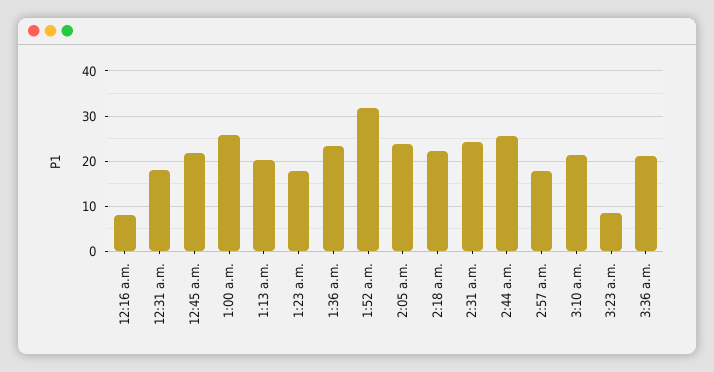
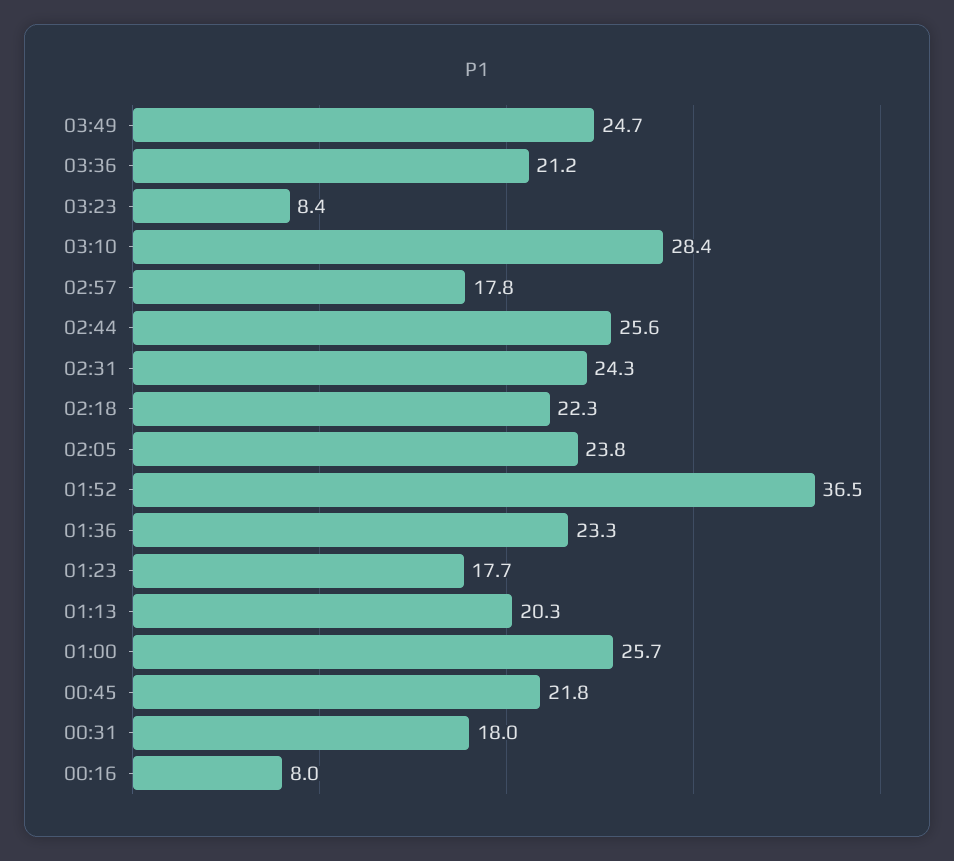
1:52 a.m.: 32 -> 36.5
3:10 a.m.: 22 -> 28.4
03:49: none -> 24.7

